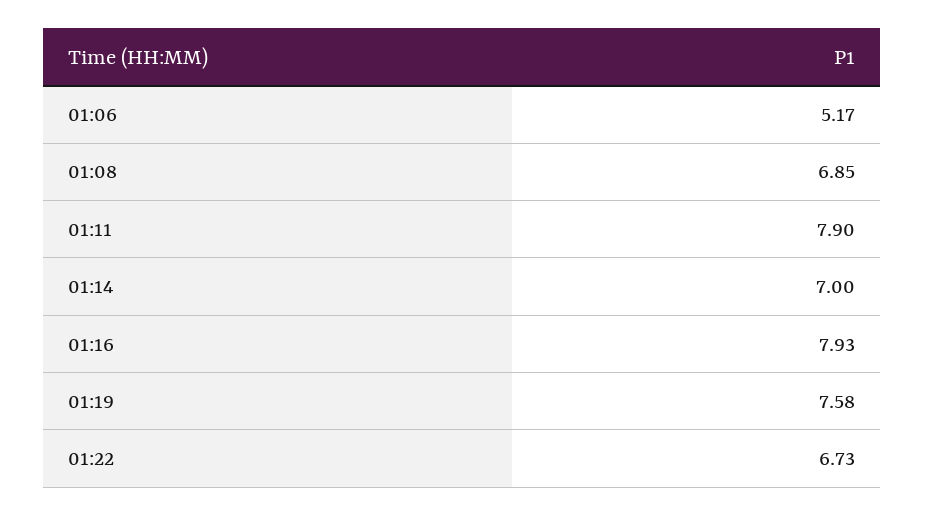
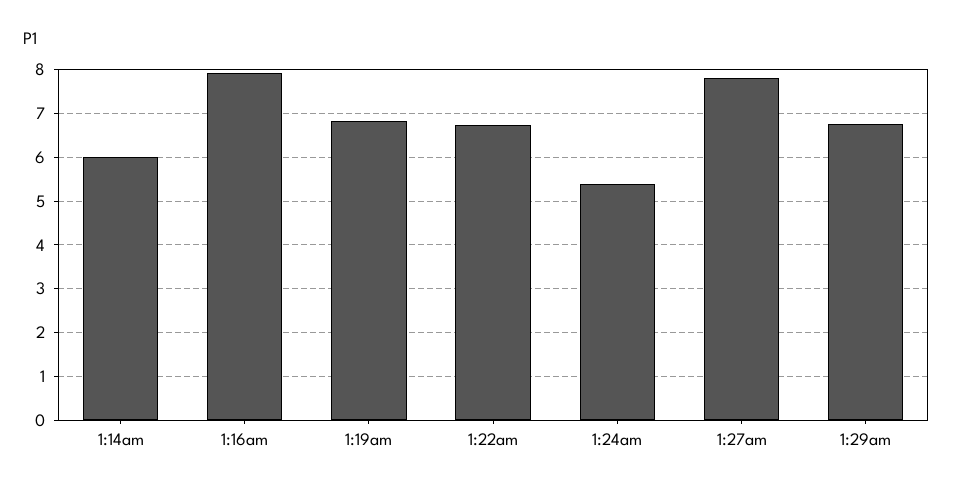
01:06: 5.17 -> none
01:08: 6.85 -> none
01:11: 7.9 -> none
01:14: 7 -> 6
01:19: 7.58 -> 6.8
1:24am: none -> 5.4
1:27am: none -> 7.8
1:29am: none -> 6.8

